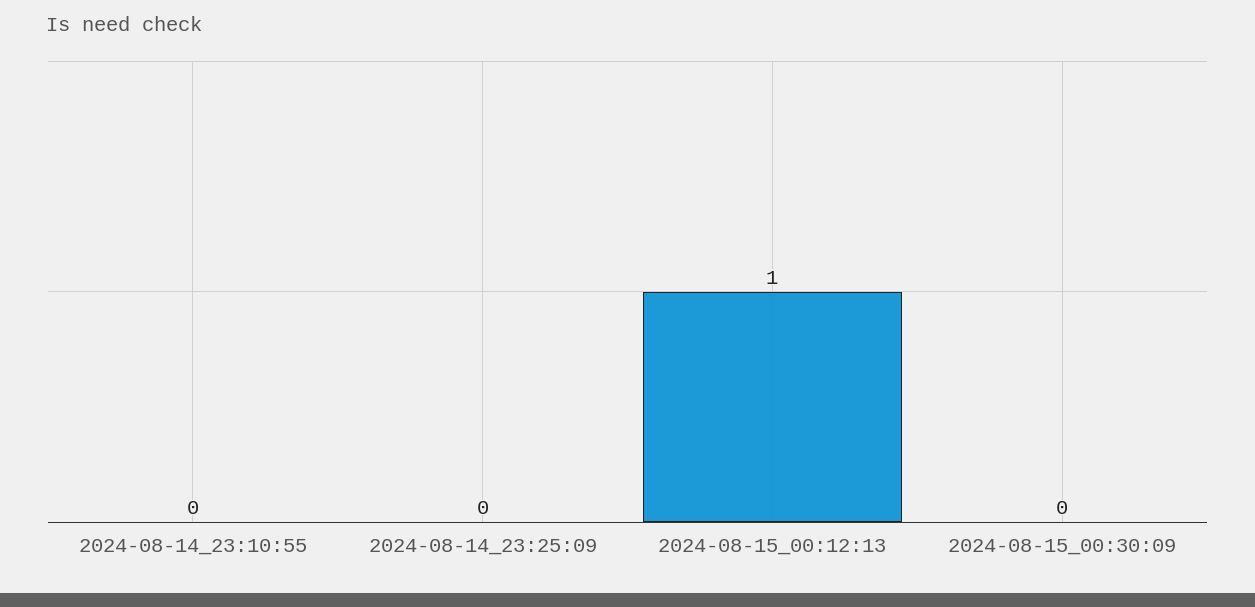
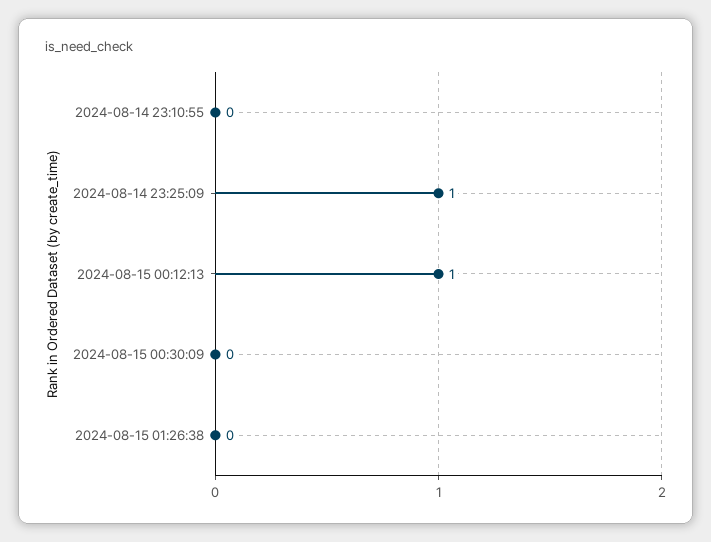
2024-08-14_23:25:09: 0 -> 1
2024-08-15 01:26:38: none -> 0

